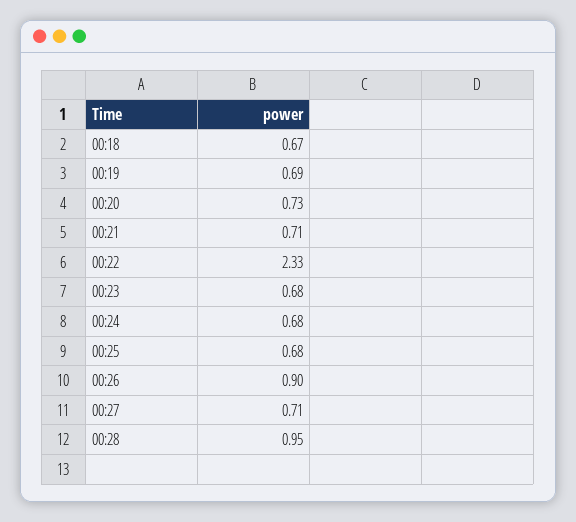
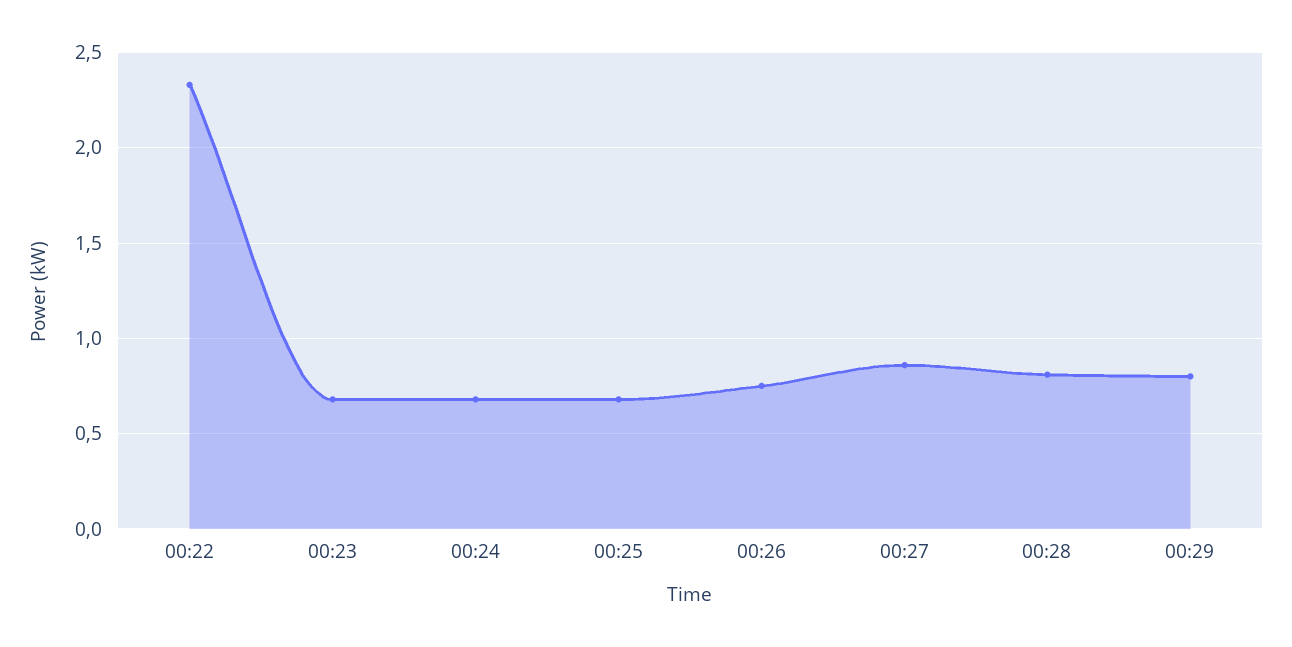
00:18: 0.67 -> none
00:19: 0.69 -> none
00:20: 0.73 -> none
00:21: 0.71 -> none
00:26: 0.9 -> 0.75
00:27: 0.71 -> 0.85
00:28: 0.95 -> 0.8
00:29: none -> 0.8

